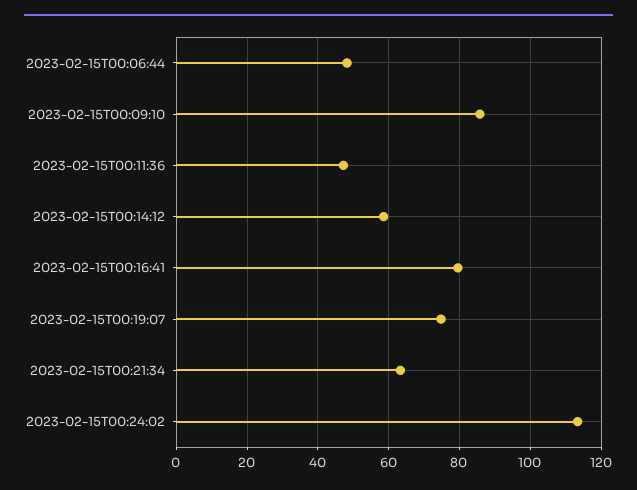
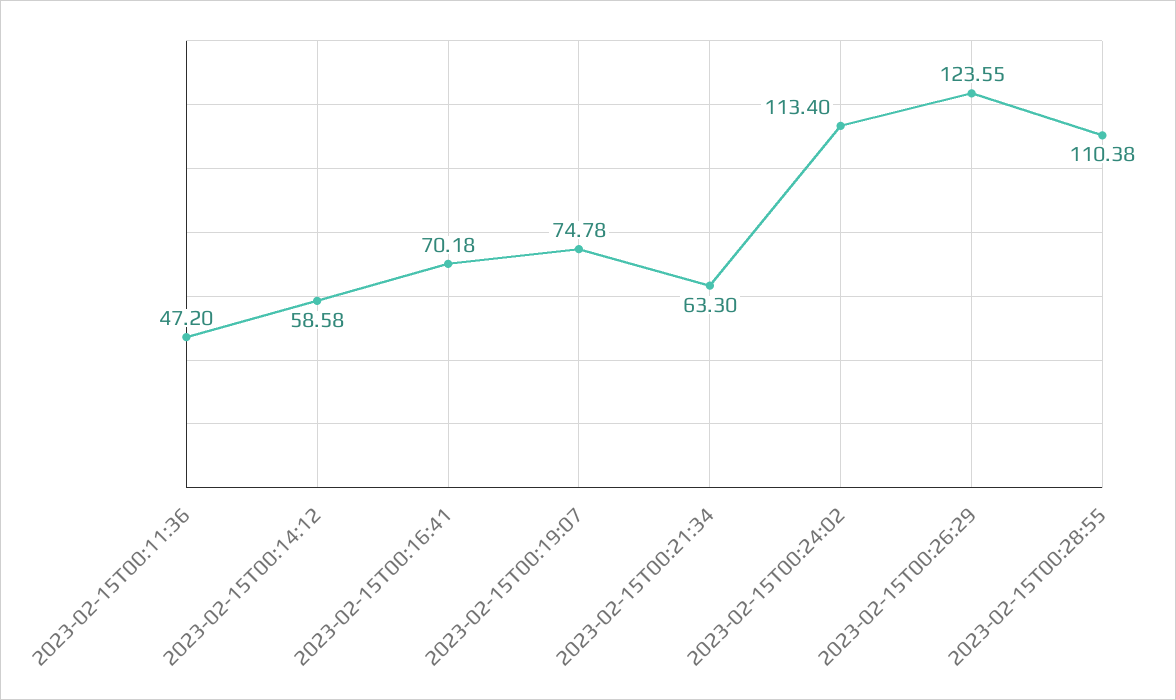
2023-02-15T00:06:44: 48 -> none
2023-02-15T00:09:10: 86 -> none
2023-02-15T00:16:41: 80 -> 70.18
2023-02-15T00:26:29: none -> 123.55
2023-02-15T00:28:55: none -> 110.38

